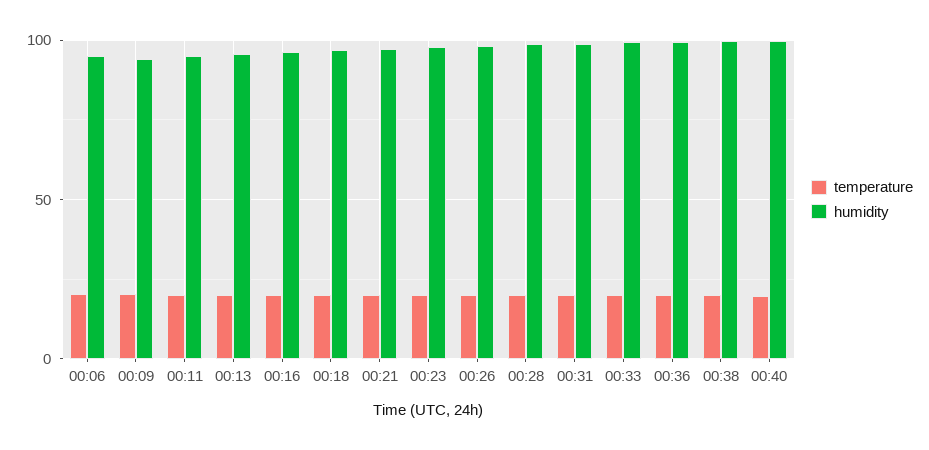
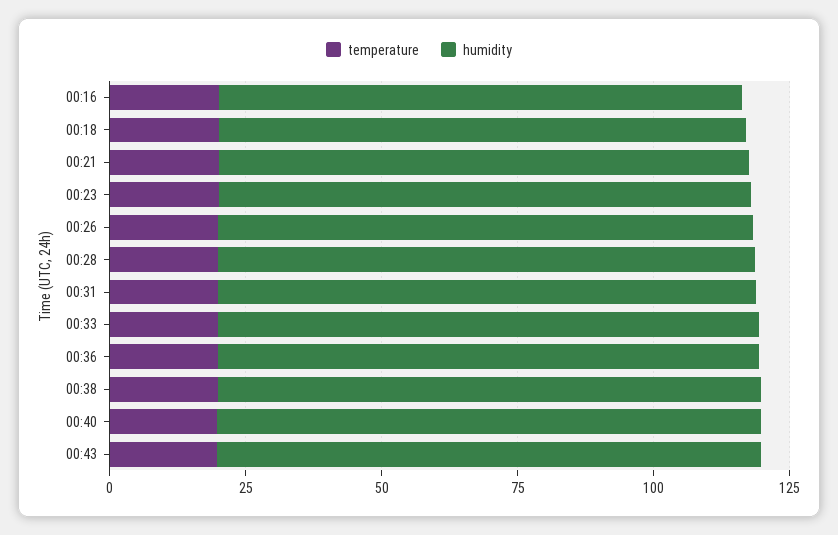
temperature, 00:06: 20 -> none
humidity, 00:06: 95 -> none
temperature, 00:09: 20 -> none
humidity, 00:09: 95 -> none
temperature, 00:11: 20 -> none
humidity, 00:11: 95 -> none
temperature, 00:13: 20 -> none
humidity, 00:13: 95 -> none
temperature, 00:43: none -> 20
humidity, 00:43: none -> 100

